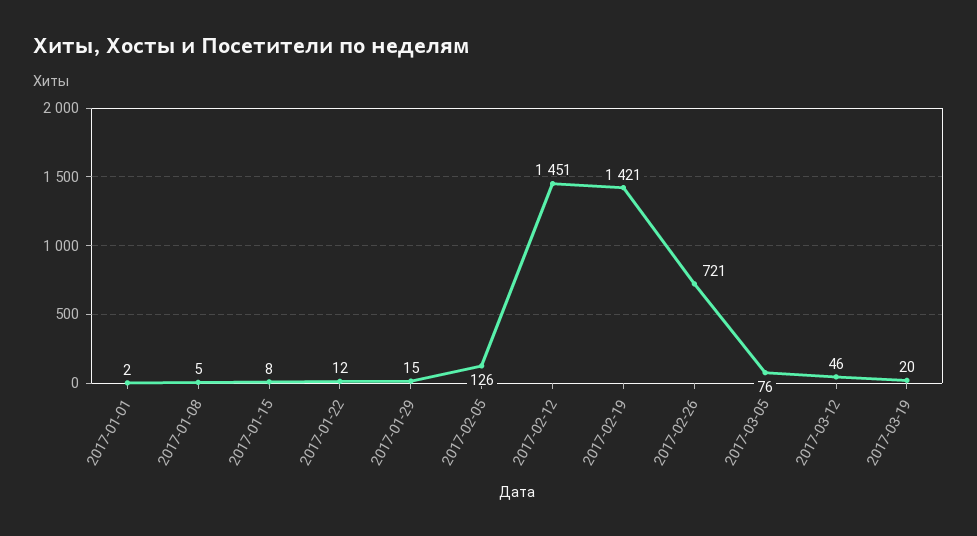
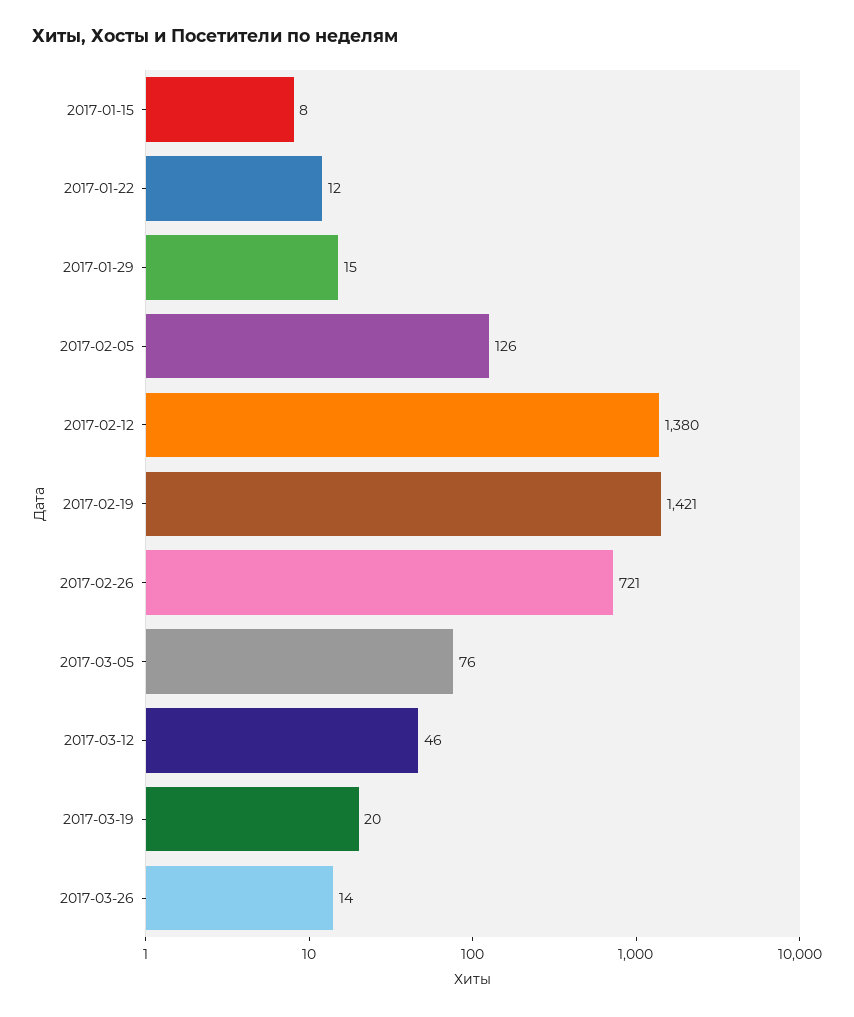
2017-01-01: 2 -> none
2017-01-08: 5 -> none
2017-02-12: 1451 -> 1380
2017-03-26: none -> 14

